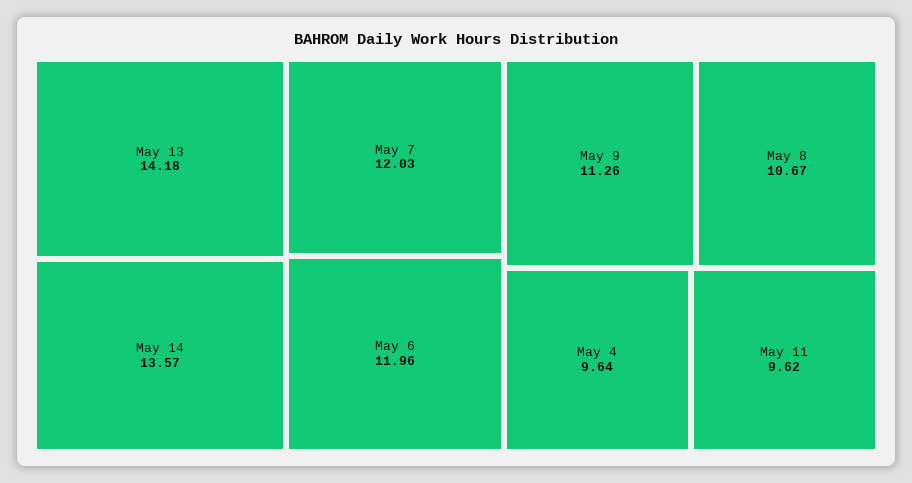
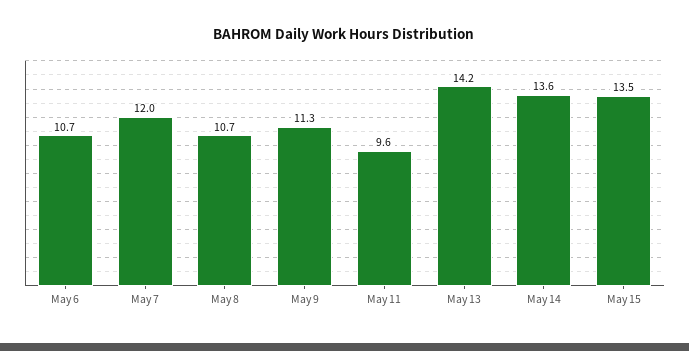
May 6: 11.96 -> 10.7
May 4: 9.64 -> none
May 15: none -> 13.5

